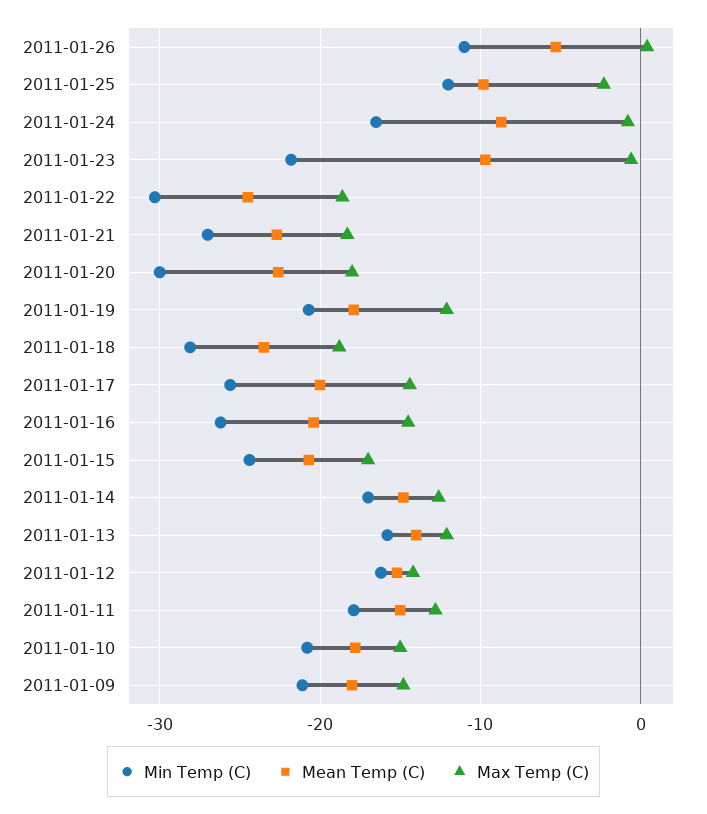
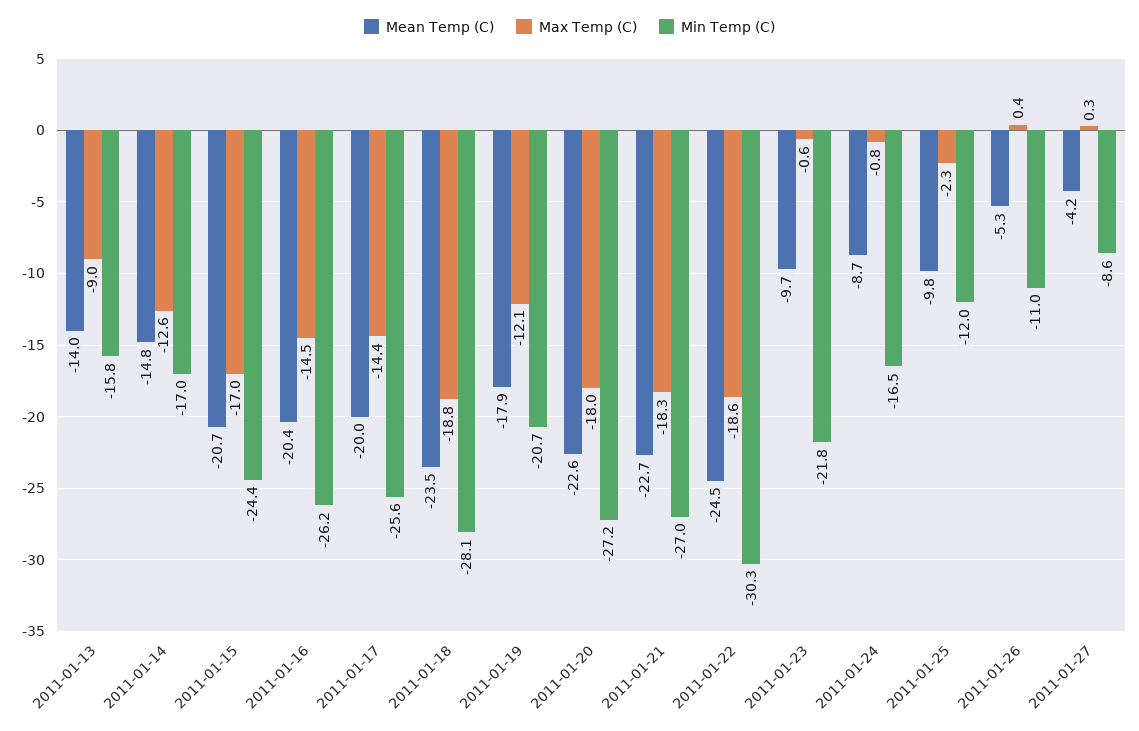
Min Temp (C), 2011-01-20: -30 -> -27.2
Max Temp (C), 2011-01-13: -12 -> -9
Min Temp (C), 2011-01-12: -16 -> none
Mean Temp (C), 2011-01-12: -15 -> none
Max Temp (C), 2011-01-12: -14 -> none
Min Temp (C), 2011-01-11: -18 -> none
Mean Temp (C), 2011-01-11: -15 -> none
Max Temp (C), 2011-01-11: -13 -> none
Min Temp (C), 2011-01-10: -21 -> none
Mean Temp (C), 2011-01-10: -18 -> none
Max Temp (C), 2011-01-10: -15 -> none
Min Temp (C), 2011-01-09: -21 -> none
Mean Temp (C), 2011-01-09: -18 -> none
Max Temp (C), 2011-01-09: -15 -> none
Mean Temp (C), 2011-01-27: none -> -4.2
Max Temp (C), 2011-01-27: none -> 0.3
Min Temp (C), 2011-01-27: none -> -8.6

